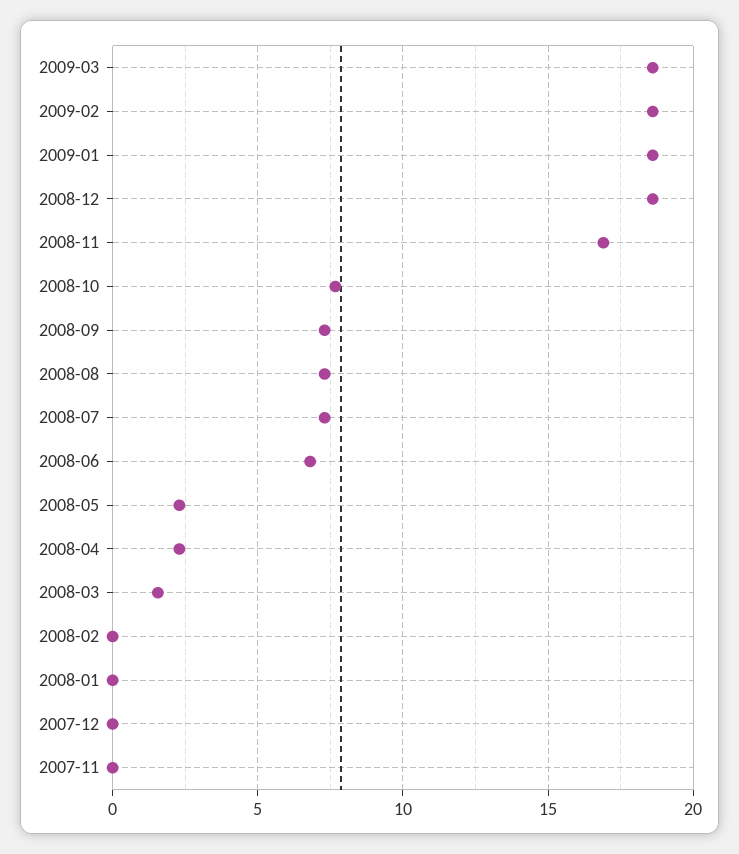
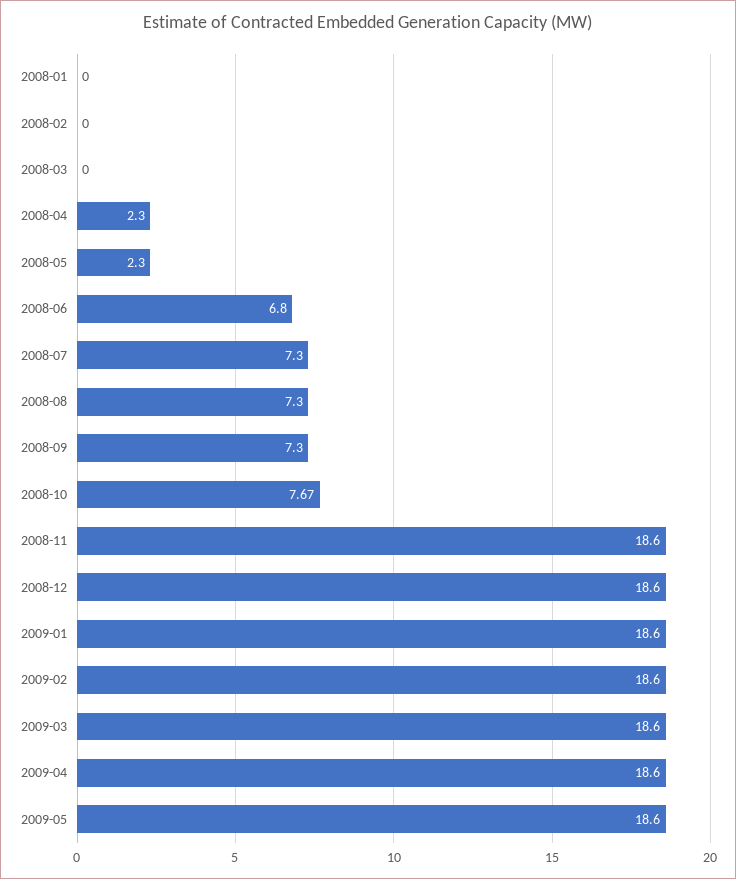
2008-11: 17 -> 18.6
2008-03: 1.5 -> 0
2007-12: 0 -> none
2007-11: 0 -> none
2009-04: none -> 18.6
2009-05: none -> 18.6

